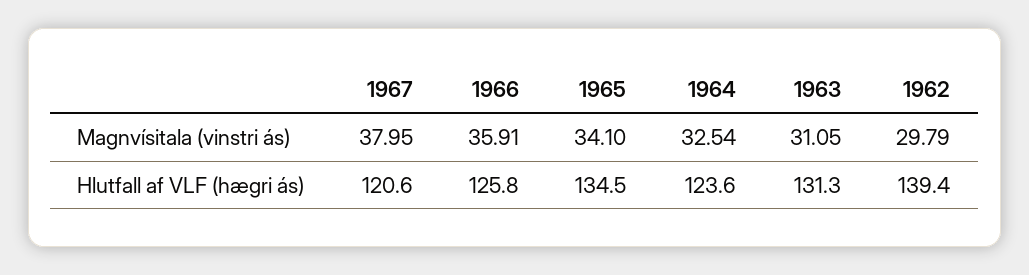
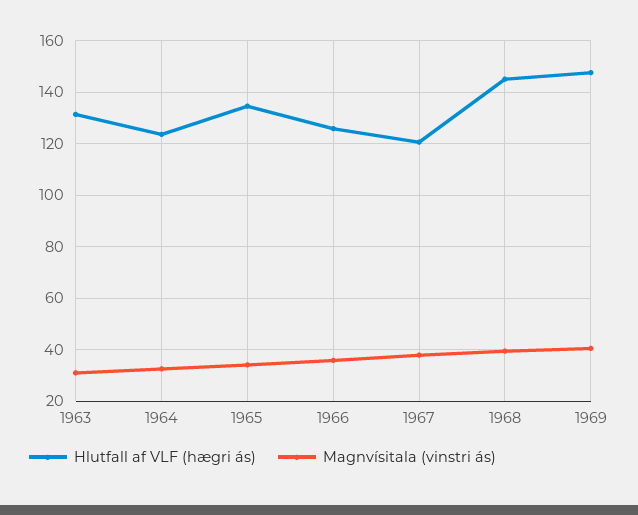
Magnvísitala (vinstri ás), 1962: 29.79 -> none
Hlutfall af VLF (hægri ás), 1962: 139.4 -> none
Hlutfall af VLF (hægri ás), 1968: none -> 145
Magnvísitala (vinstri ás), 1968: none -> 40
Hlutfall af VLF (hægri ás), 1969: none -> 147.5
Magnvísitala (vinstri ás), 1969: none -> 40

